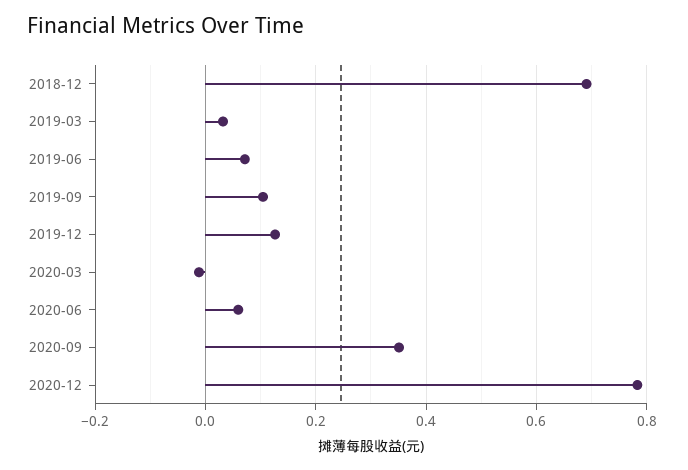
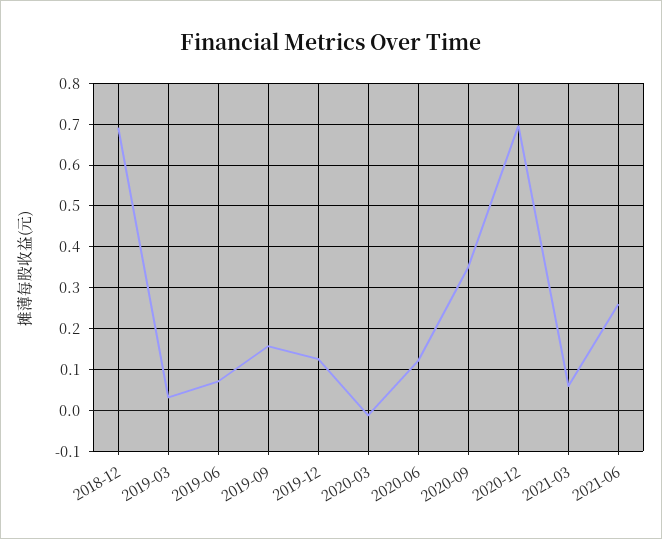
2019-09: 0.1 -> 0.16
2020-06: 0.06 -> 0.12
2020-12: 0.78 -> 0.7
2021-03: none -> 0.06
2021-06: none -> 0.26

